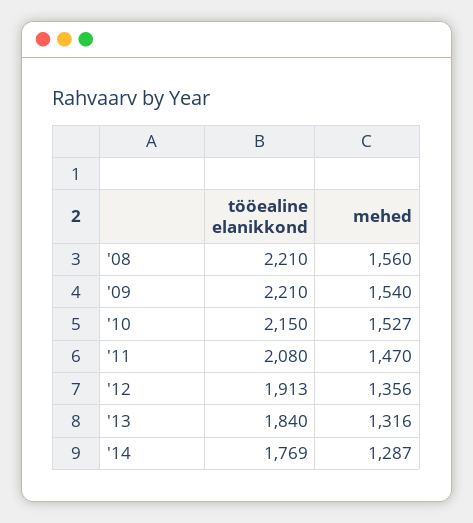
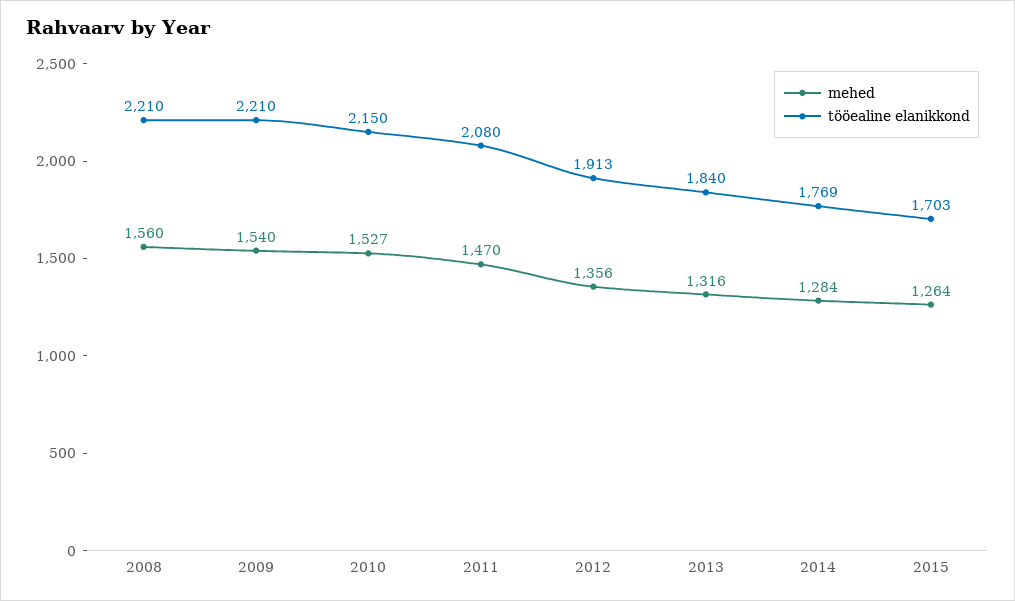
mehed, '14: 1287 -> 1284
mehed, 2015: none -> 1264
tööealine elanikkond, 2015: none -> 1703

